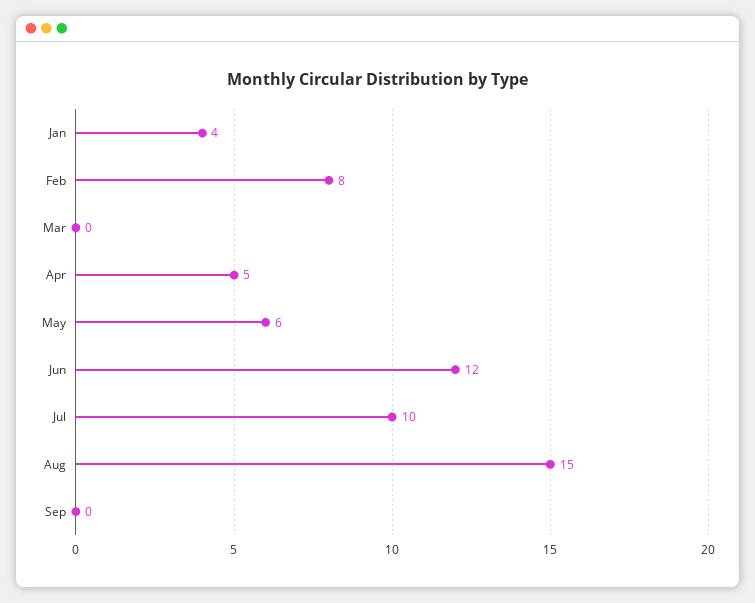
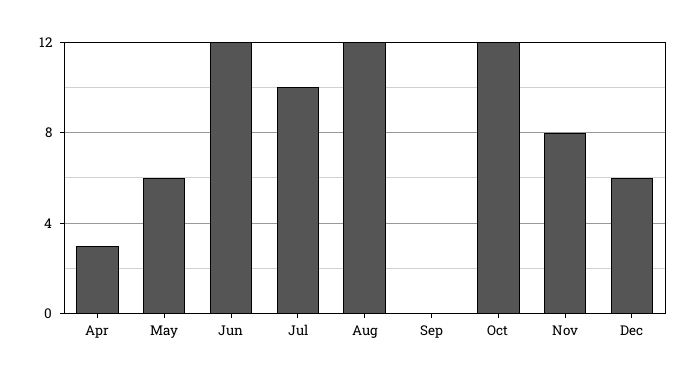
Jan: 4 -> none
Feb: 8 -> none
Mar: 0 -> none
Apr: 5 -> 3
Aug: 15 -> 12
Oct: none -> 12
Nov: none -> 8
Dec: none -> 6

